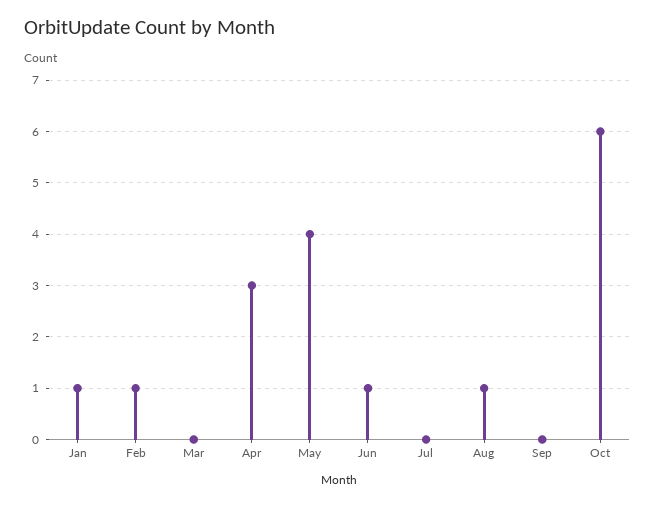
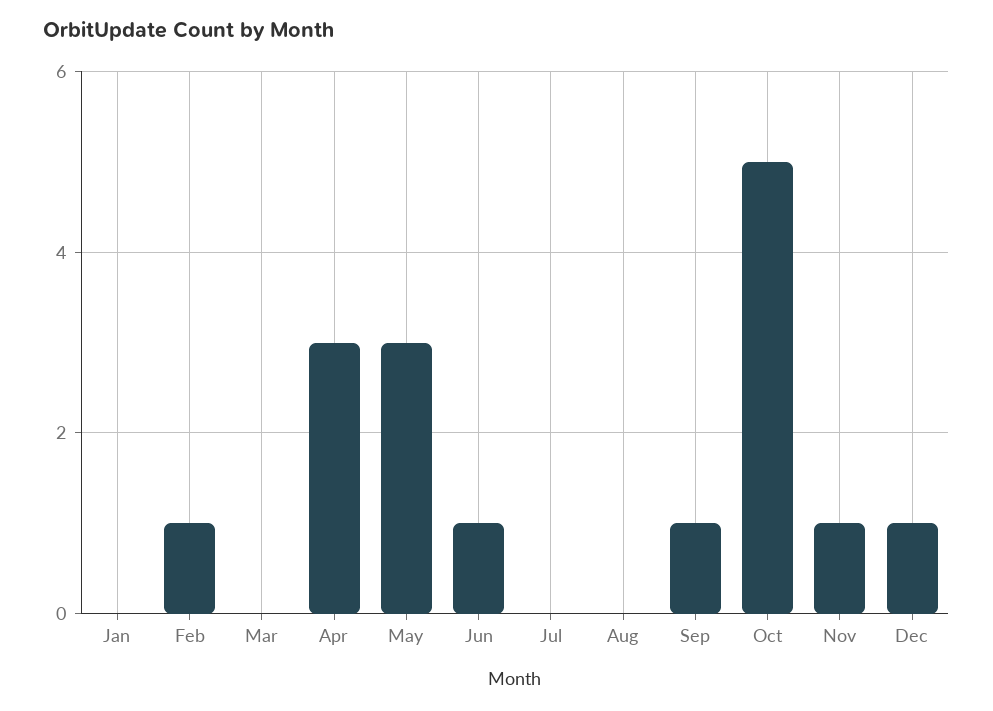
Jan: 1 -> 0
May: 4 -> 3
Aug: 1 -> 0
Sep: 0 -> 1
Oct: 6 -> 5
Nov: none -> 1
Dec: none -> 1

